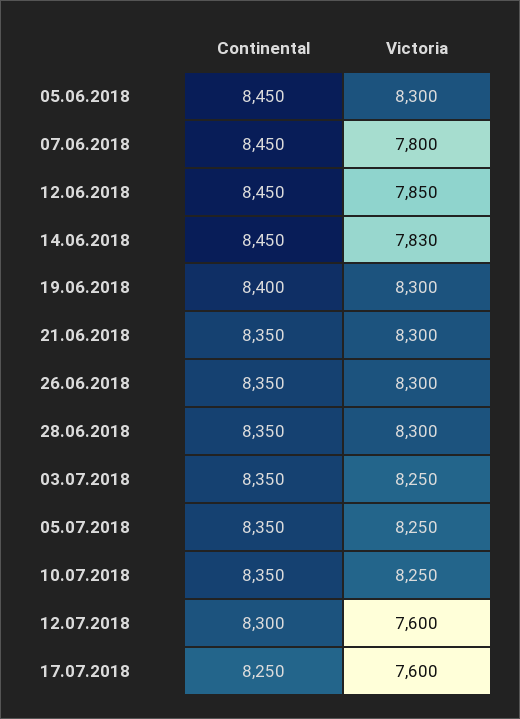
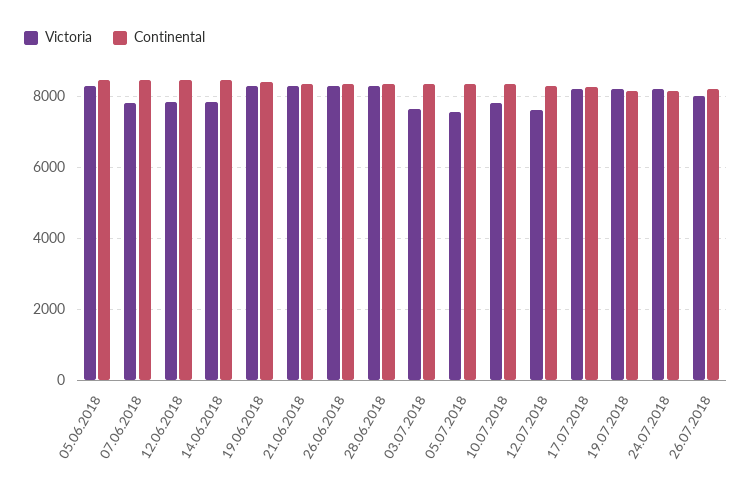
Victoria, 03.07.2018: 8250 -> 7600
Victoria, 05.07.2018: 8250 -> 7600
Victoria, 10.07.2018: 8250 -> 7800
Victoria, 17.07.2018: 7600 -> 8200
Victoria, 19.07.2018: none -> 8200
Continental, 19.07.2018: none -> 8200
Victoria, 24.07.2018: none -> 8200
Continental, 24.07.2018: none -> 8200
Victoria, 26.07.2018: none -> 8000
Continental, 26.07.2018: none -> 8200

